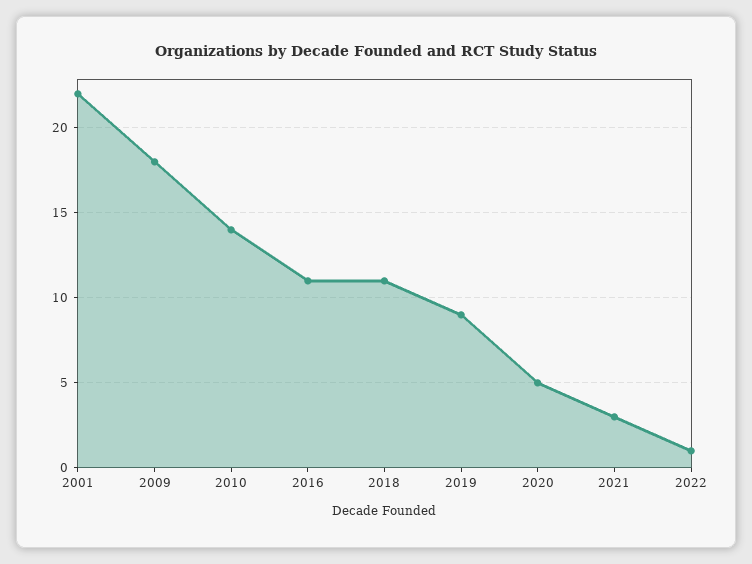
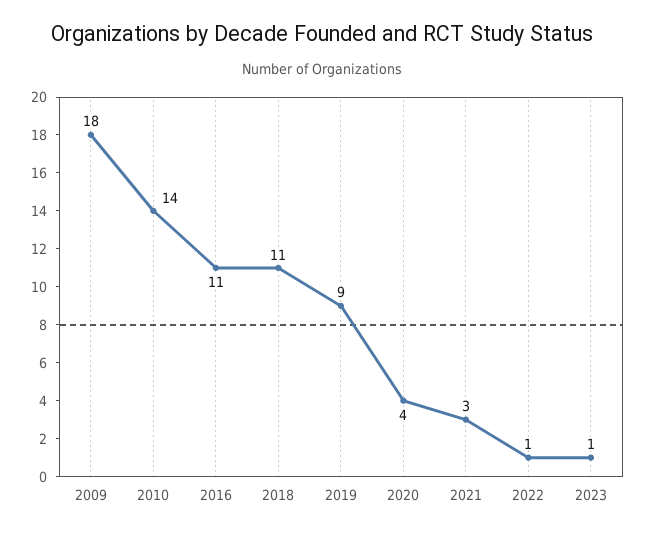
2001: 22 -> none
2020: 5 -> 4
2023: none -> 1

